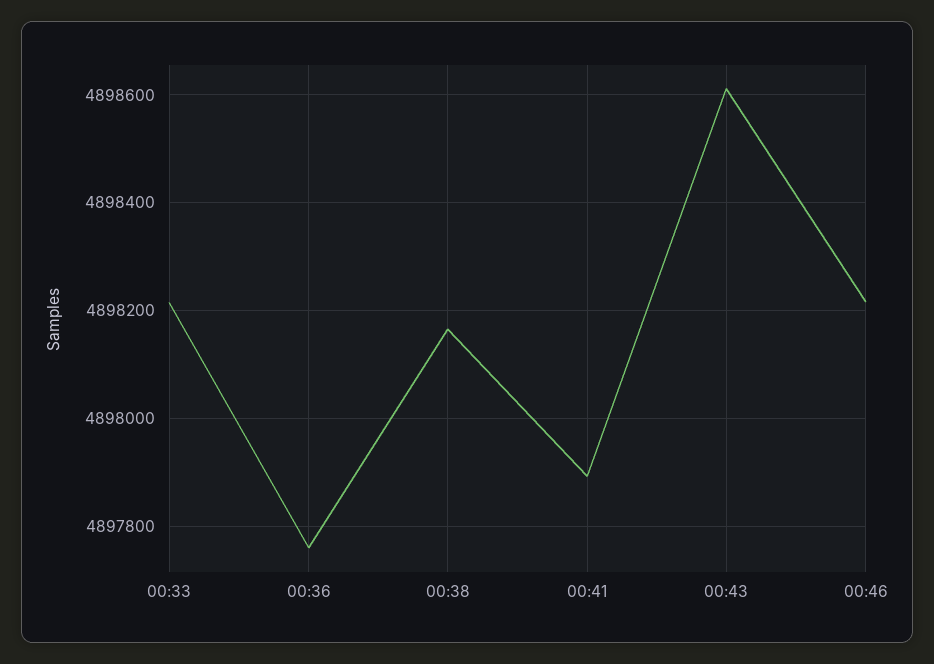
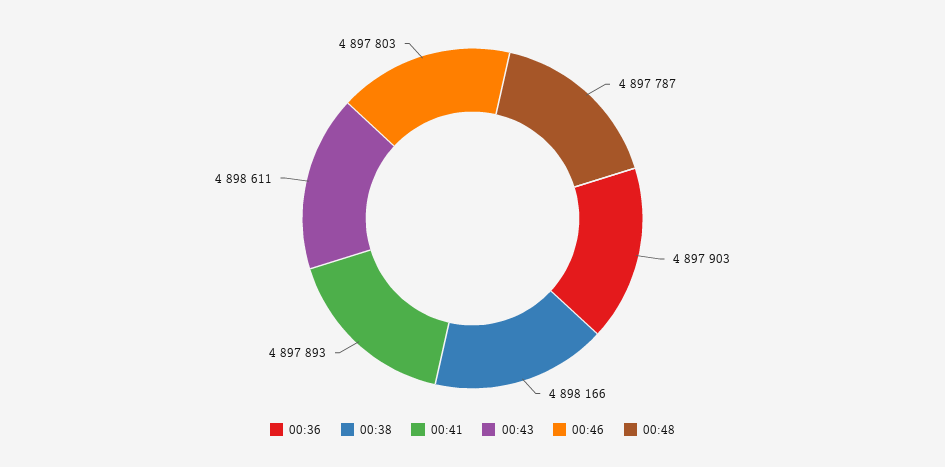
00:33: 4898220 -> none
00:36: 4897760 -> 4897903
00:46: 4898220 -> 4897803
00:48: none -> 4897787

